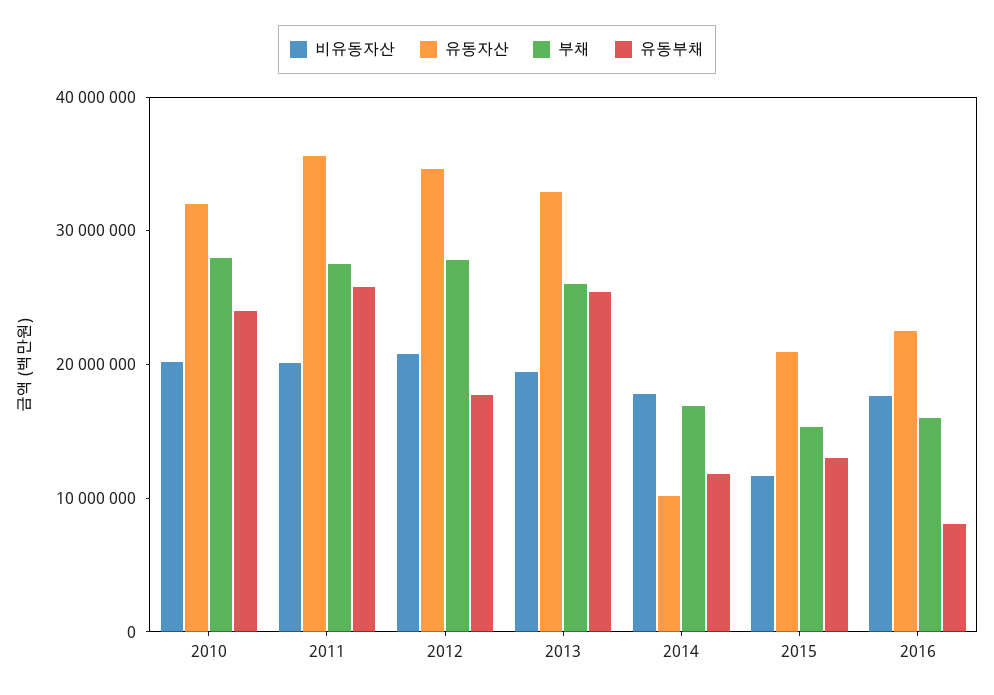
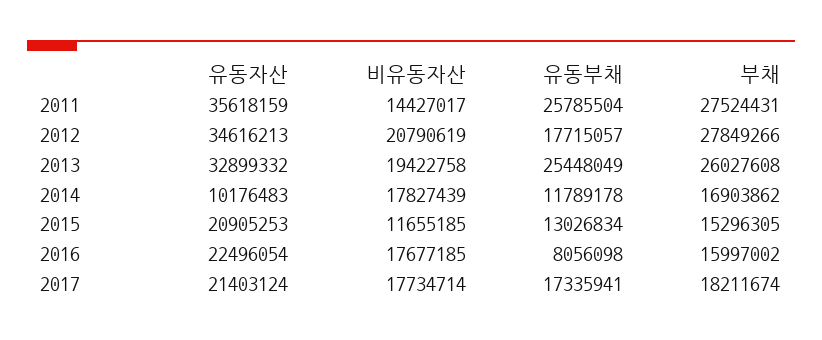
비유동자산, 2010: 20000000 -> none
유동자산, 2010: 32000000 -> none
부채, 2010: 28000000 -> none
유동부채, 2010: 24000000 -> none
비유동자산, 2011: 20000000 -> 14427017
유동자산, 2017: none -> 21403124
비유동자산, 2017: none -> 17734714
유동부채, 2017: none -> 17335941
부채, 2017: none -> 18211674

